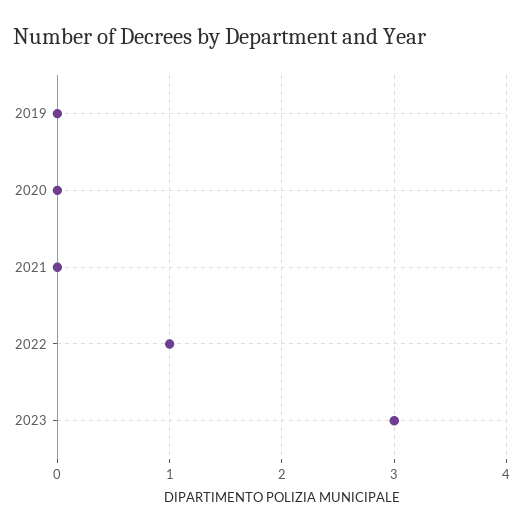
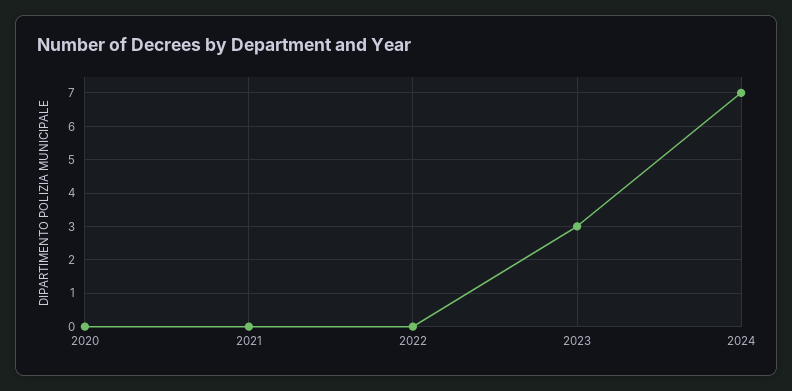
2019: 0 -> none
2022: 1 -> 0
2024: none -> 7

